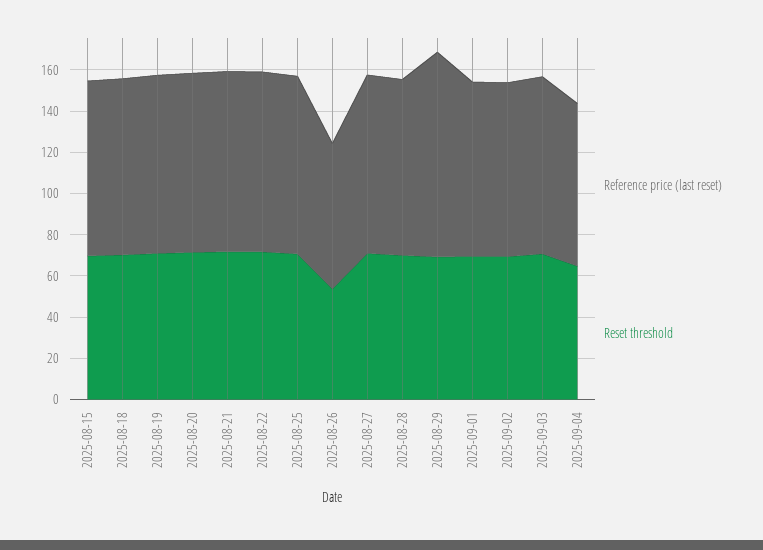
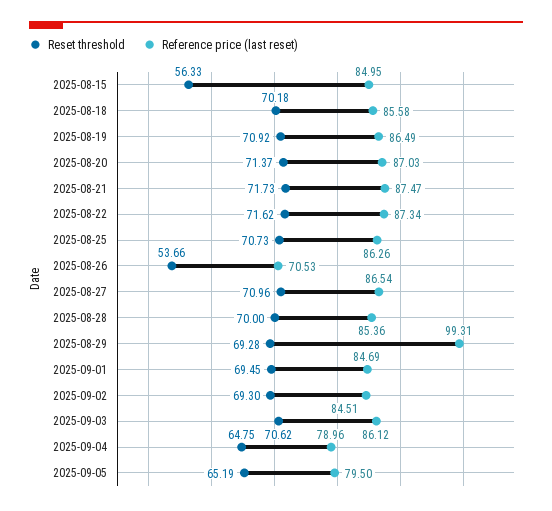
Reset threshold, 2025-08-15: 70 -> 56.33
Reset threshold, 2025-09-05: none -> 65.19
Reference price (last reset), 2025-09-05: none -> 79.5

